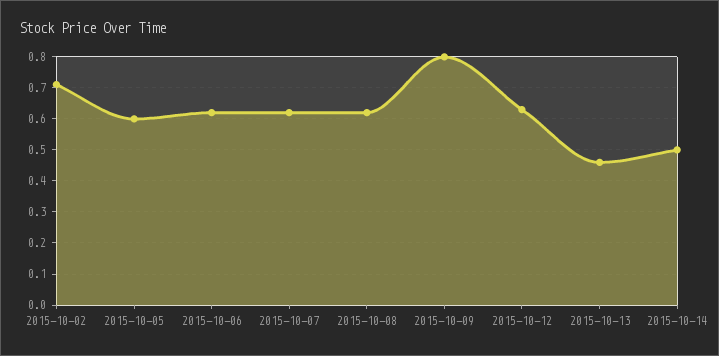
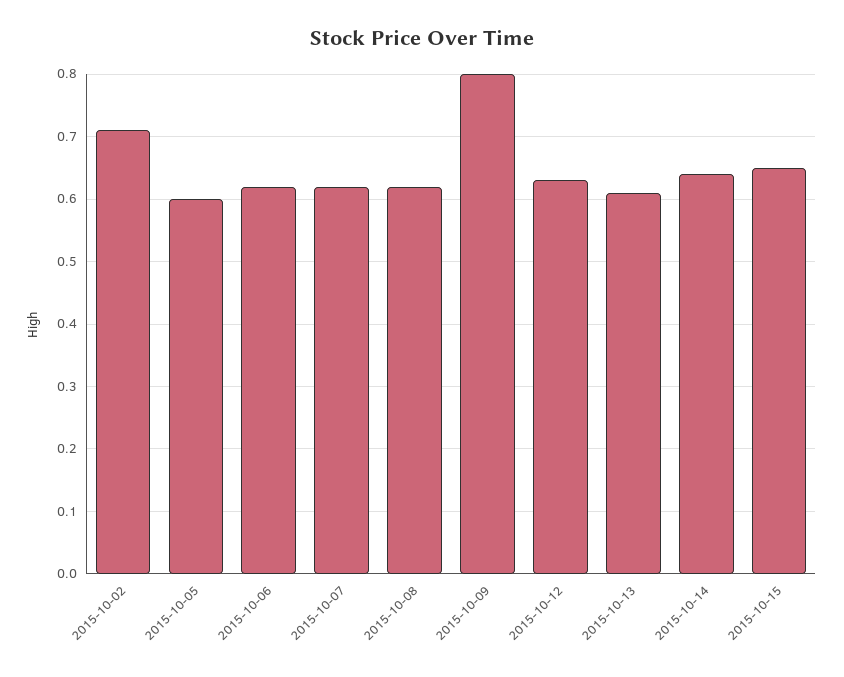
2015-10-13: 0.45 -> 0.61
2015-10-14: 0.5 -> 0.64
2015-10-15: none -> 0.65

